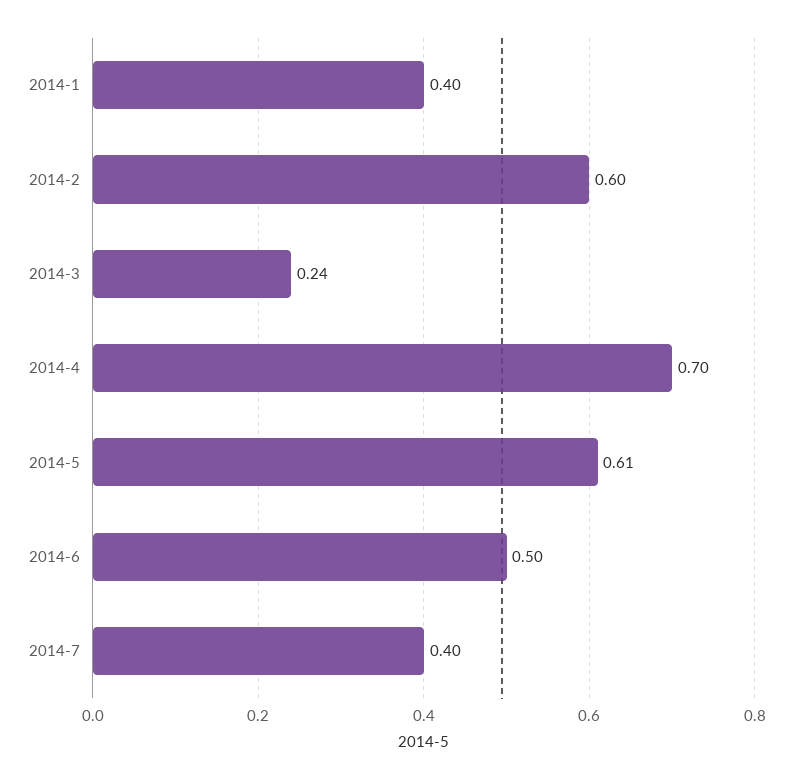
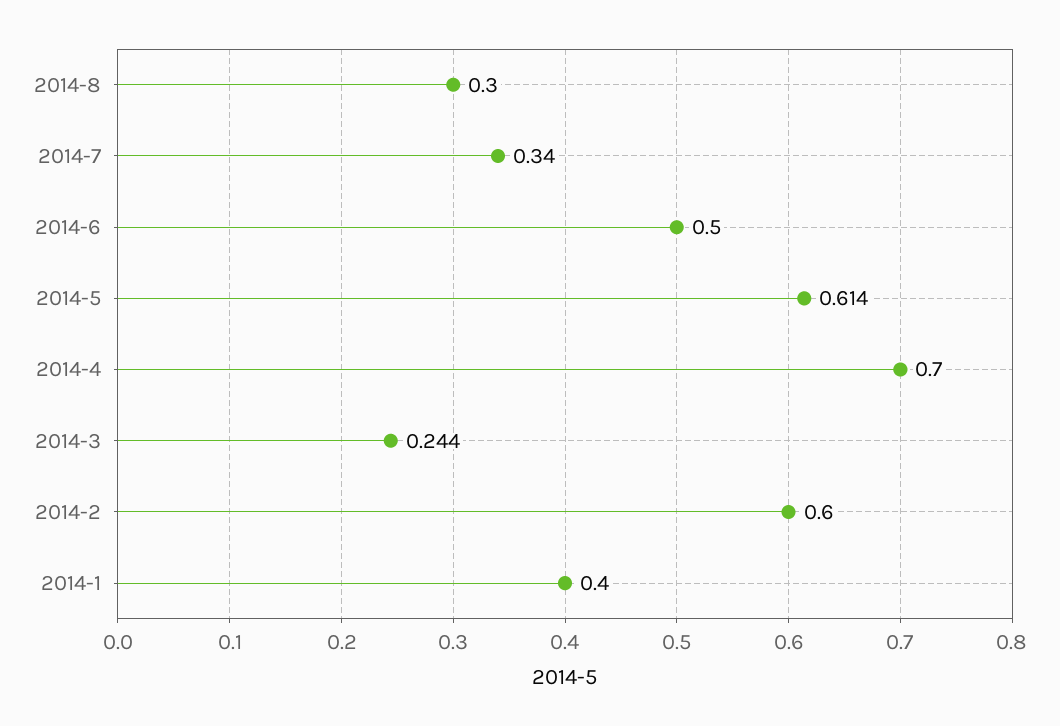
2014-7: 0.4 -> 0.34
2014-8: none -> 0.3

